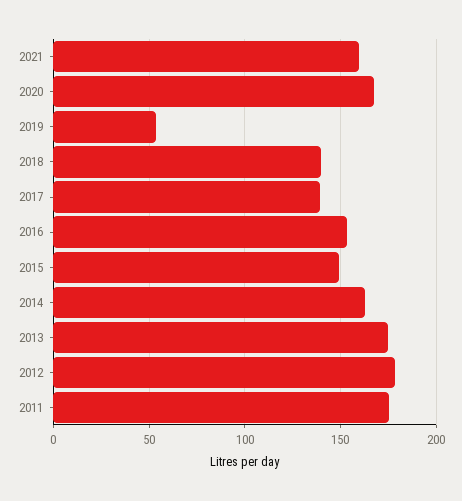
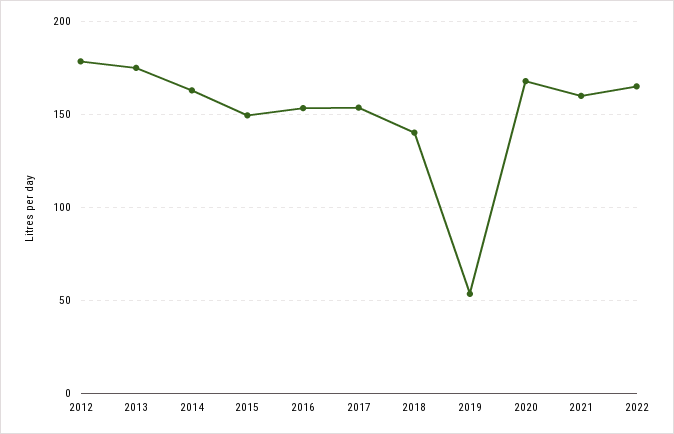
2017: 140 -> 155
2011: 175 -> none
2022: none -> 165

